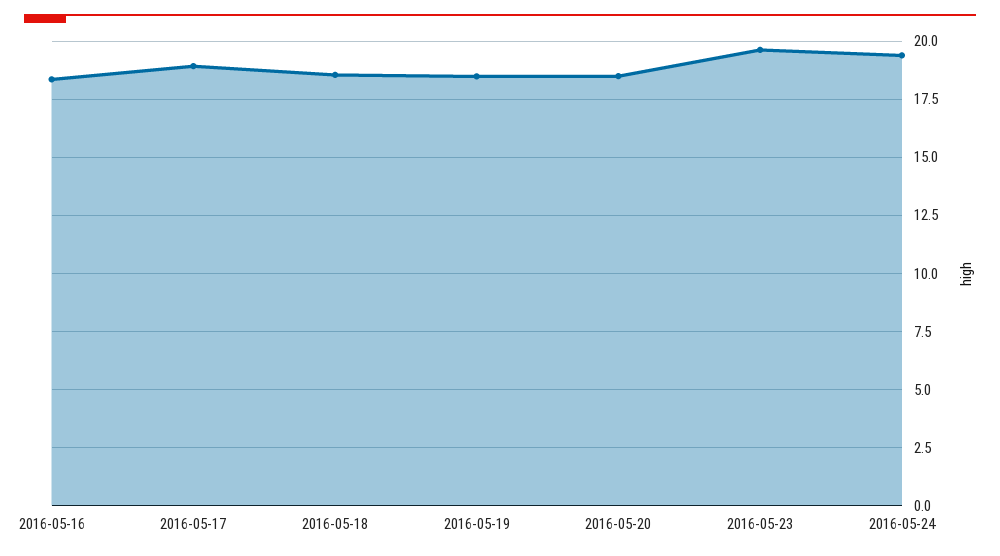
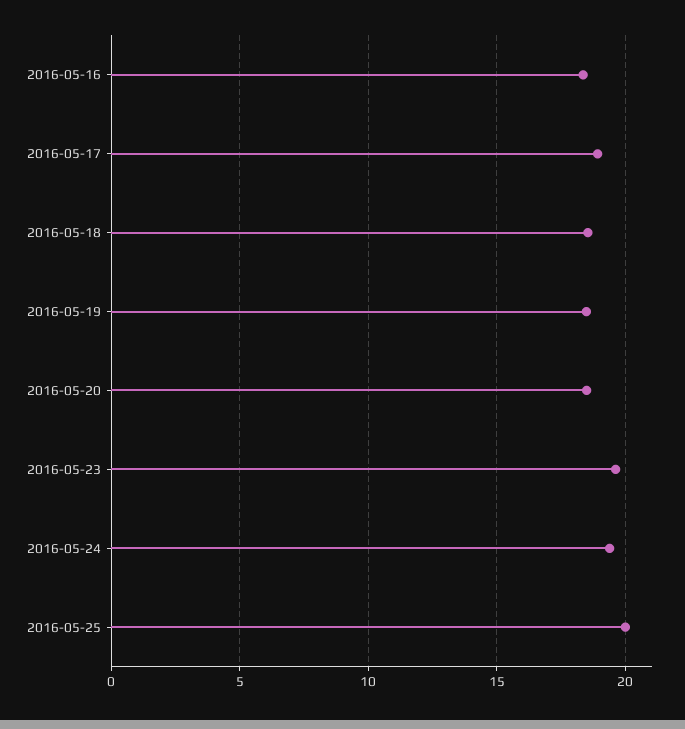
2016-05-25: none -> 20

